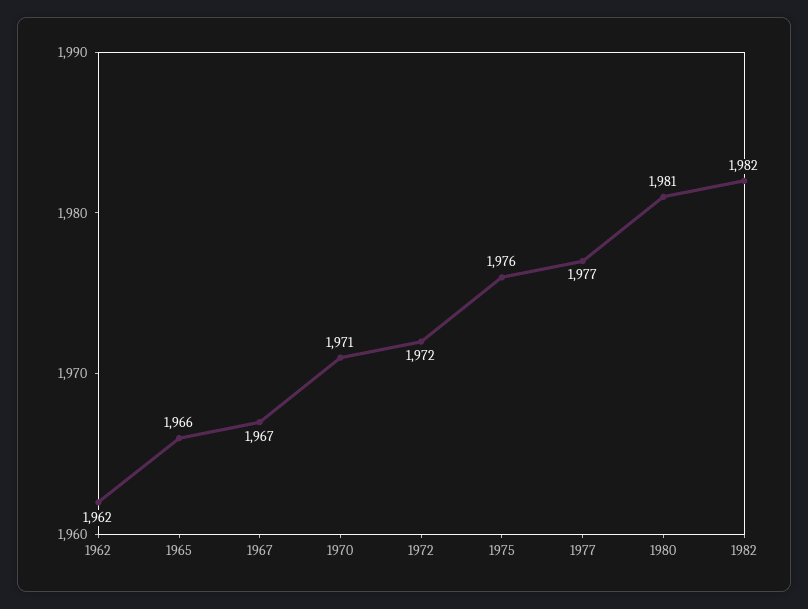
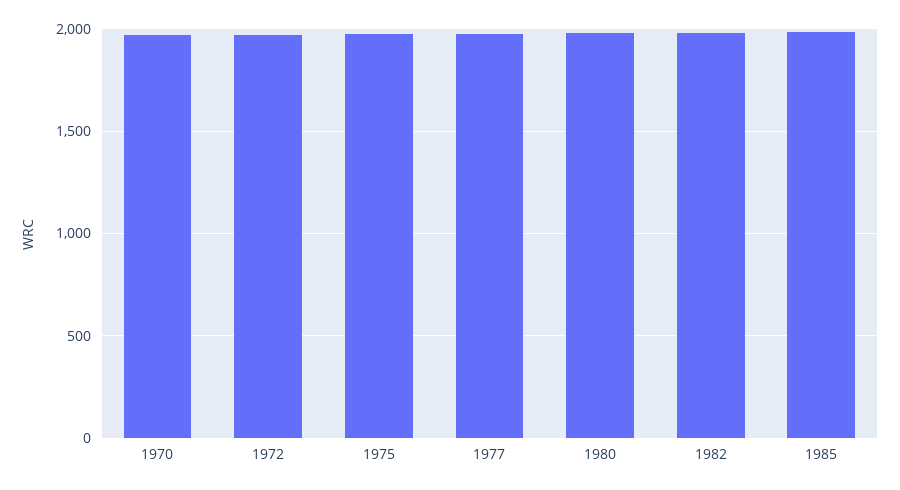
1962: 1962 -> none
1965: 1966 -> none
1967: 1967 -> none
1985: none -> 2000

